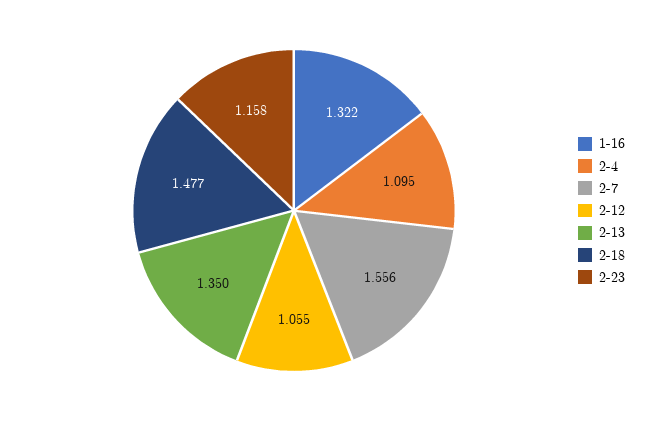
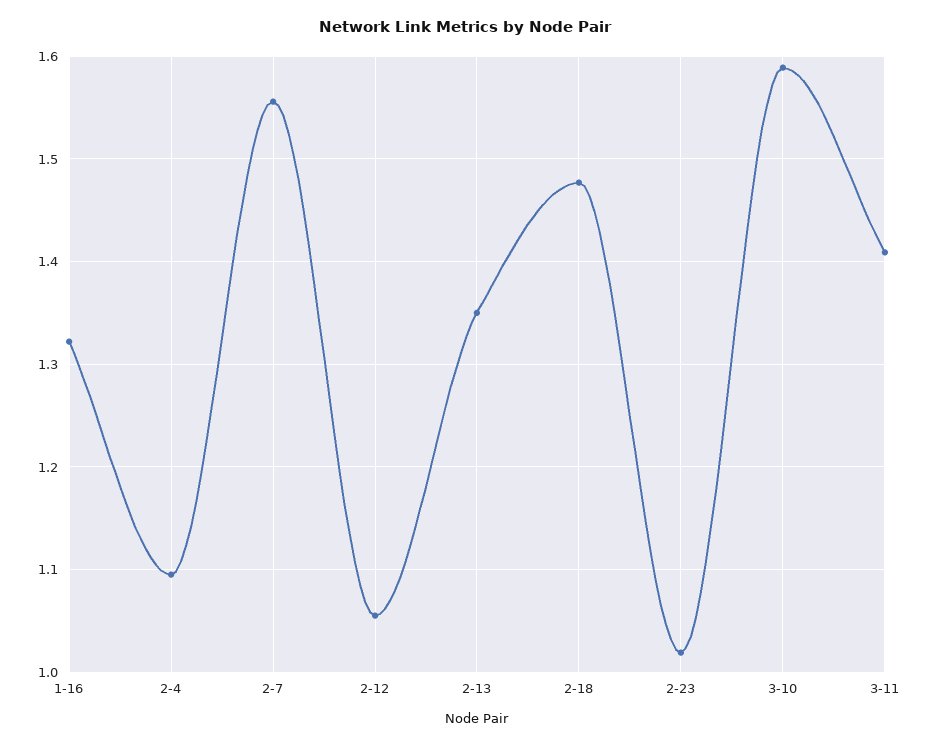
2-23: 1.158 -> 1.02
3-10: none -> 1.59
3-11: none -> 1.41

